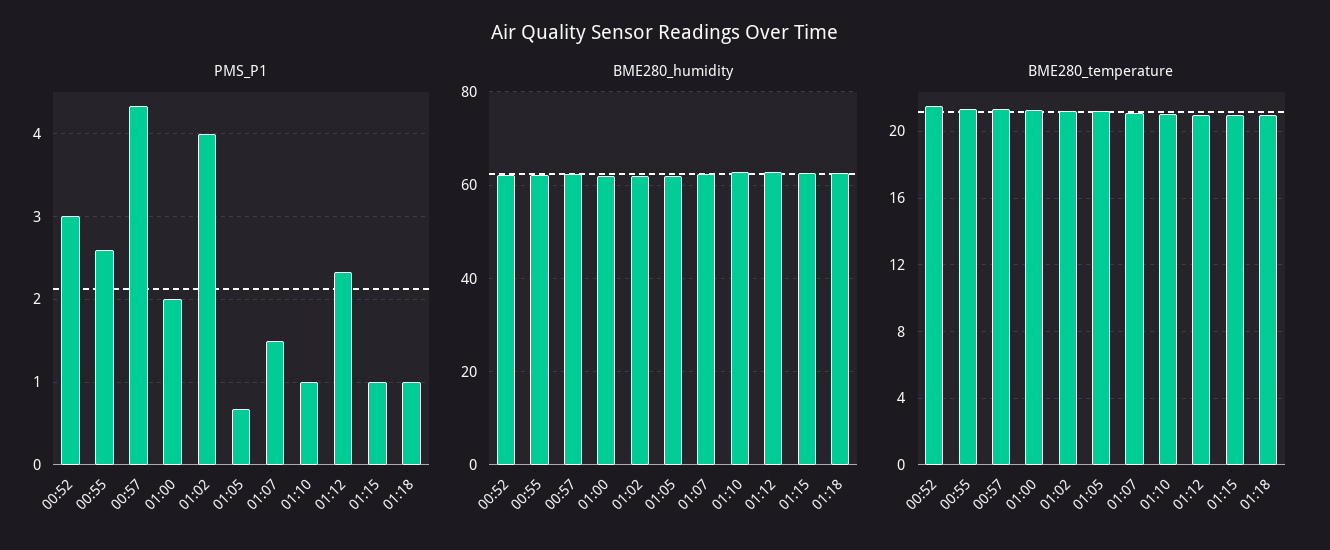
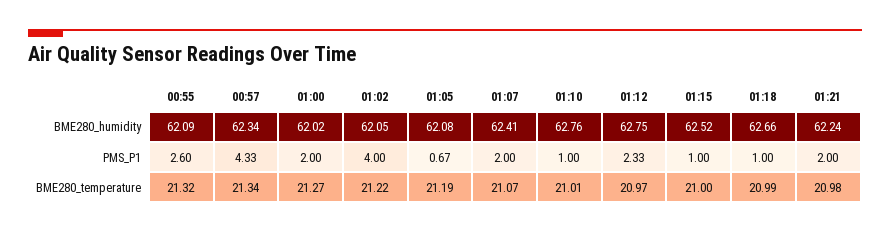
PMS_P1, 00:52: 3 -> none
PMS_P1, 01:07: 1.5 -> 2
BME280_humidity, 00:52: 62 -> none
BME280_temperature, 00:52: 21.5 -> none
BME280_humidity, 01:21: none -> 62.24
PMS_P1, 01:21: none -> 2
BME280_temperature, 01:21: none -> 20.98

